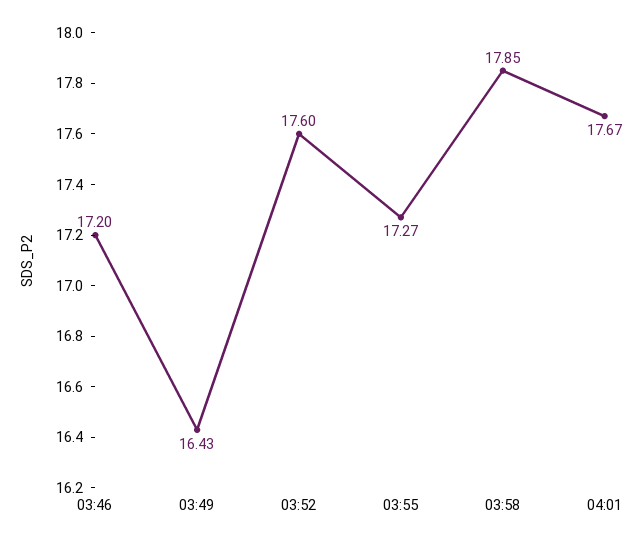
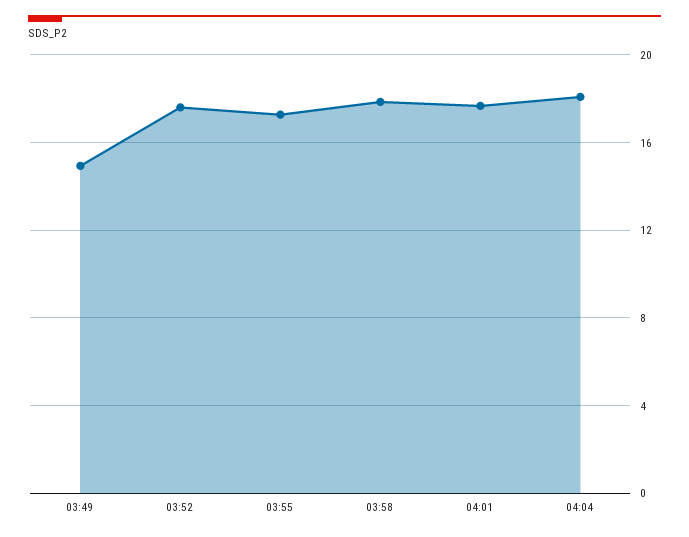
03:46: 17.2 -> none
03:49: 16.43 -> 15
04:04: none -> 18

